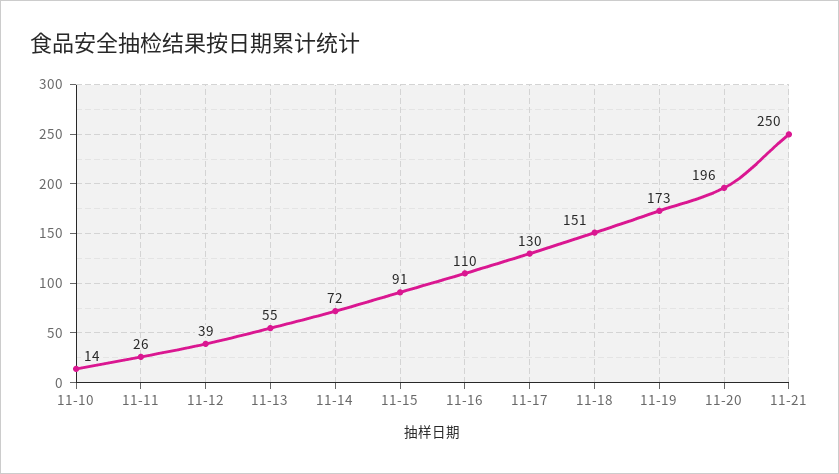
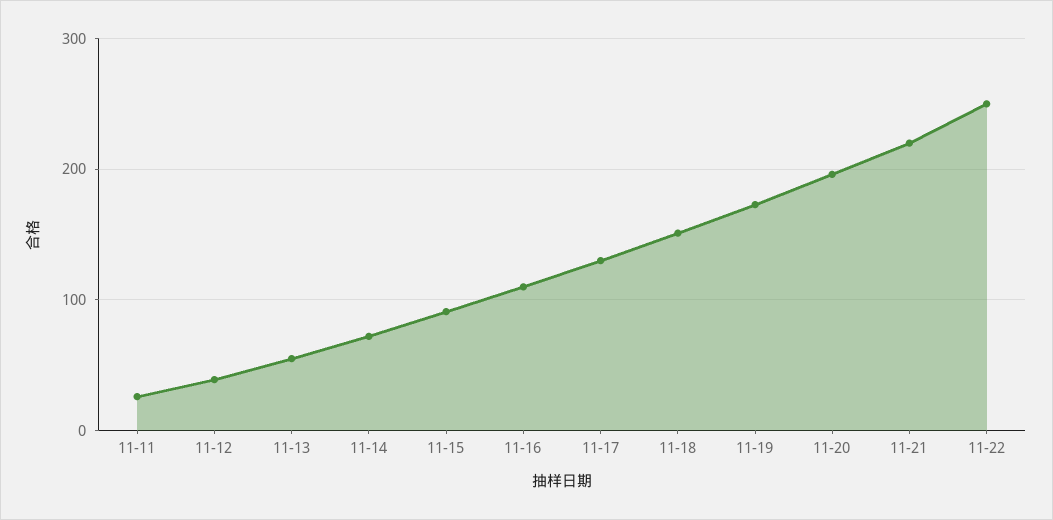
11-10: 14 -> none
11-21: 250 -> 220
11-22: none -> 250

